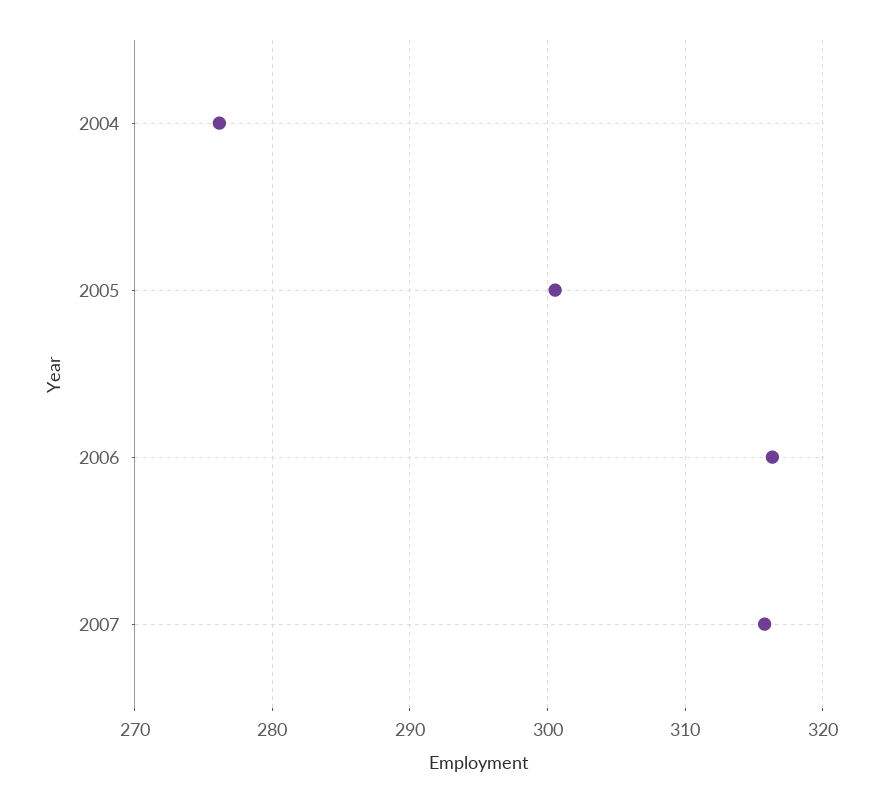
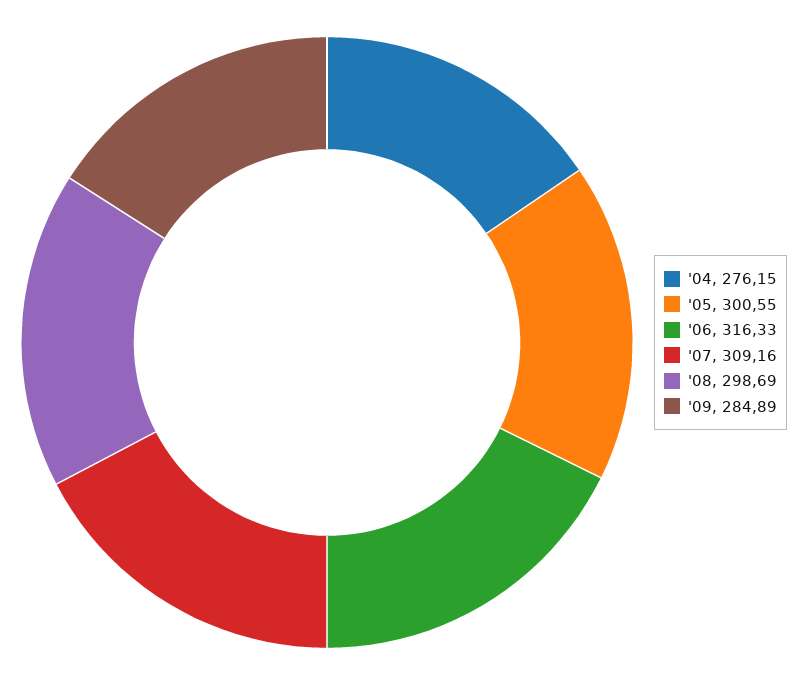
2007: 316 -> 309.16
'08: none -> 298.69
'09: none -> 284.89

